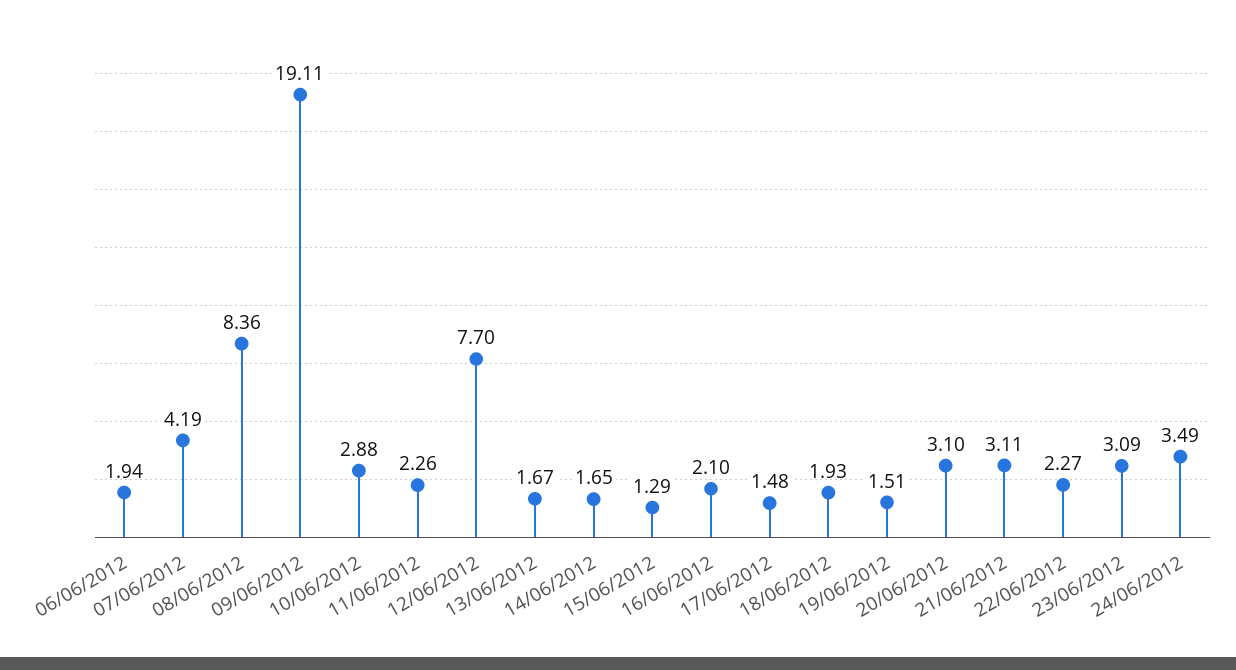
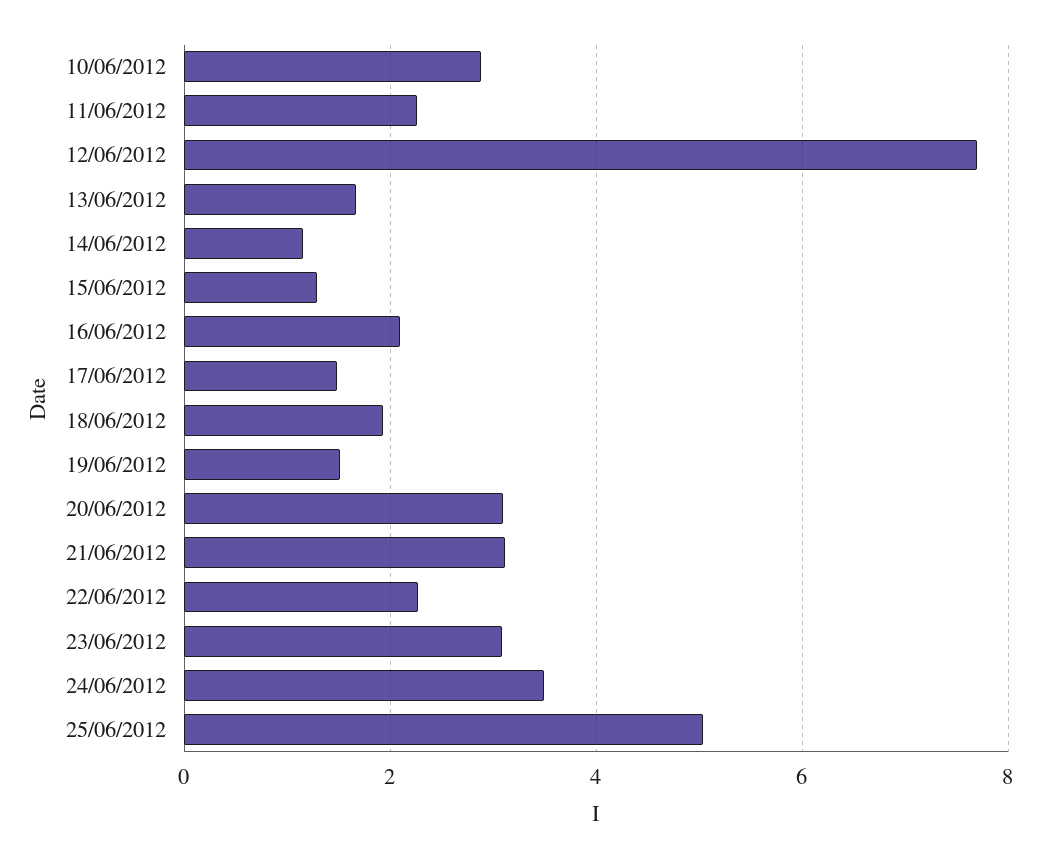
06/06/2012: 1.94 -> none
07/06/2012: 4.19 -> none
08/06/2012: 8.36 -> none
09/06/2012: 19.11 -> none
14/06/2012: 1.65 -> 1.2
25/06/2012: none -> 5

